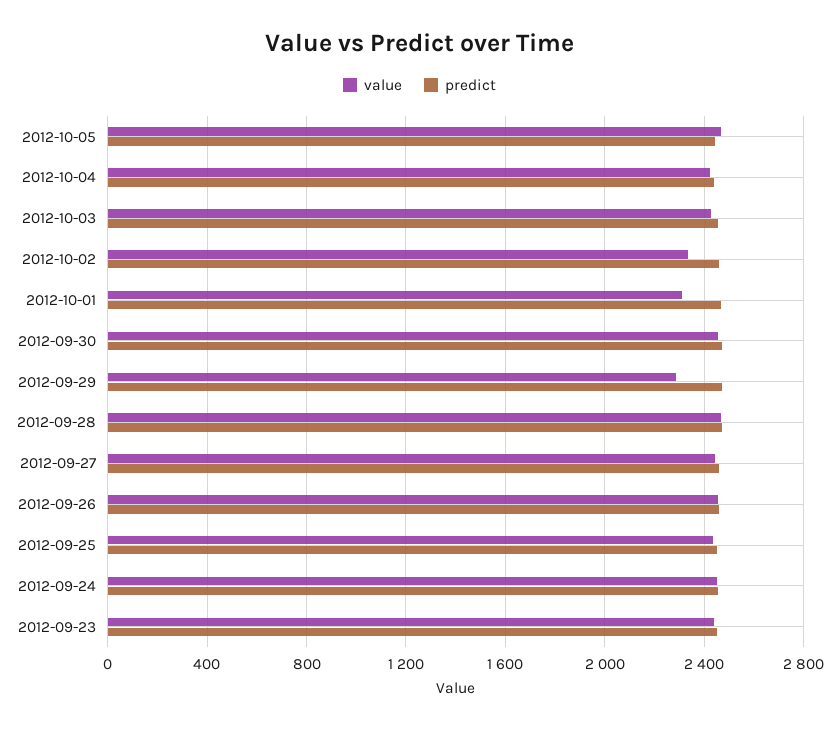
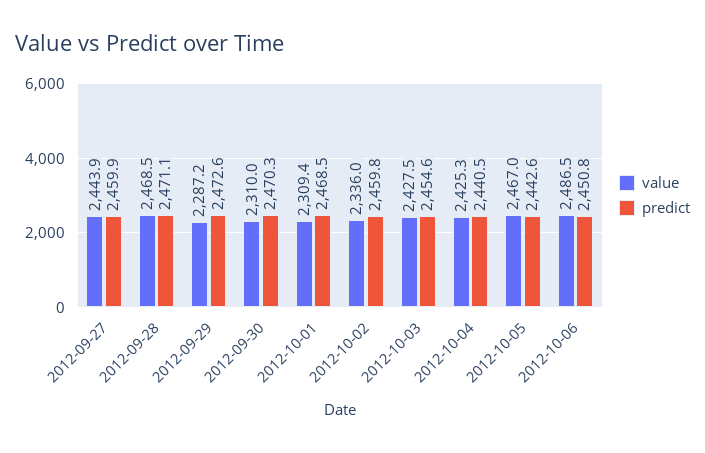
value, 2012-09-30: 2450 -> 2310
value, 2012-09-26: 2450 -> none
predict, 2012-09-26: 2450 -> none
value, 2012-09-25: 2450 -> none
predict, 2012-09-25: 2450 -> none
value, 2012-09-24: 2450 -> none
predict, 2012-09-24: 2450 -> none
value, 2012-09-23: 2450 -> none
predict, 2012-09-23: 2450 -> none
value, 2012-10-06: none -> 2486.5
predict, 2012-10-06: none -> 2450.8

